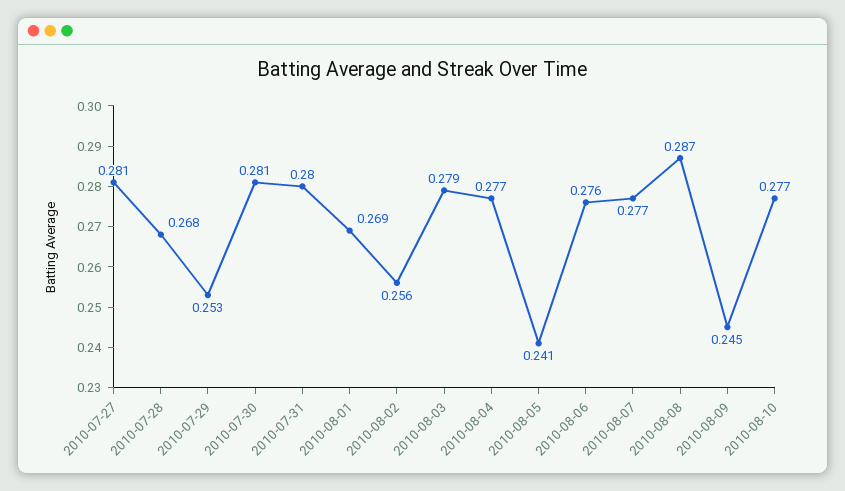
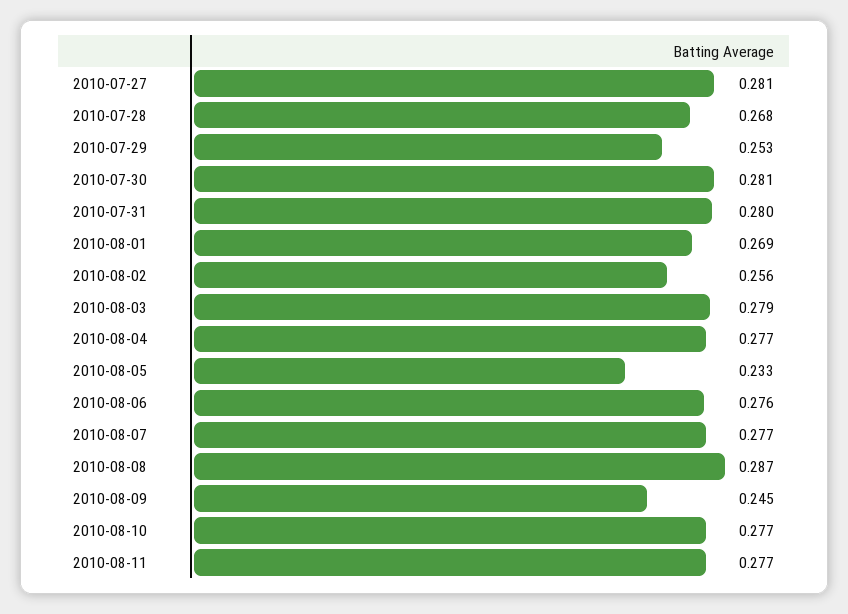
2010-08-05: 0.241 -> 0.233
2010-08-11: none -> 0.277

